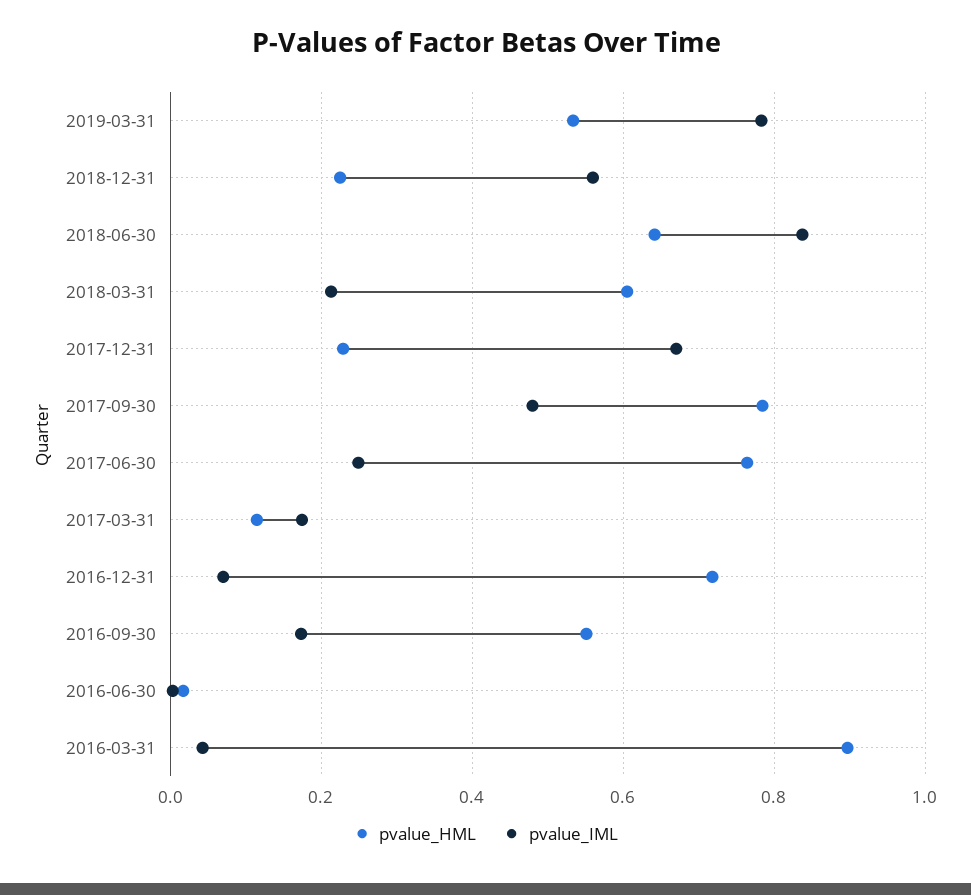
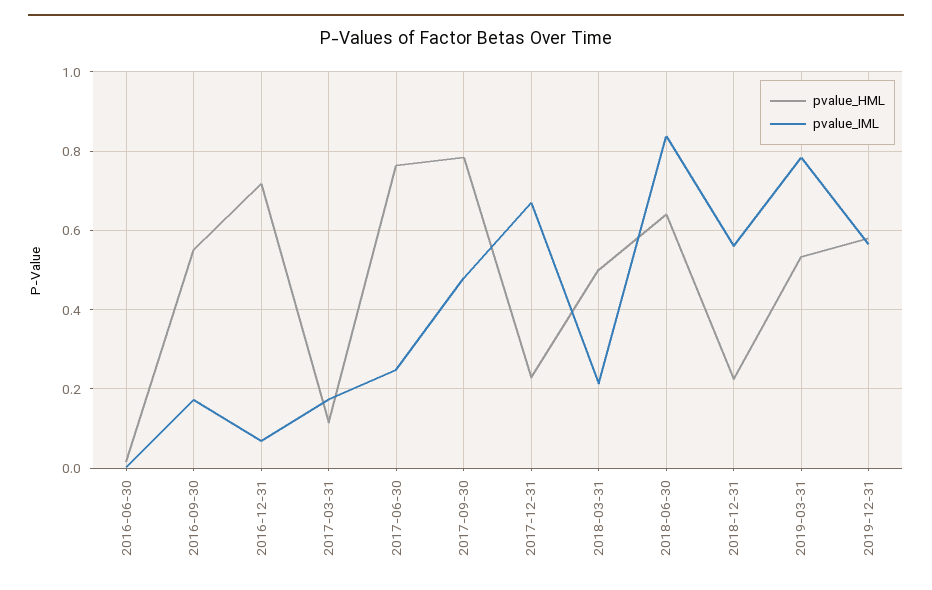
pvalue_HML, 2018-03-31: 0.6 -> 0.5
pvalue_HML, 2016-03-31: 0.9 -> none
pvalue_IML, 2016-03-31: 0.04 -> none
pvalue_HML, 2019-12-31: none -> 0.58
pvalue_IML, 2019-12-31: none -> 0.56

